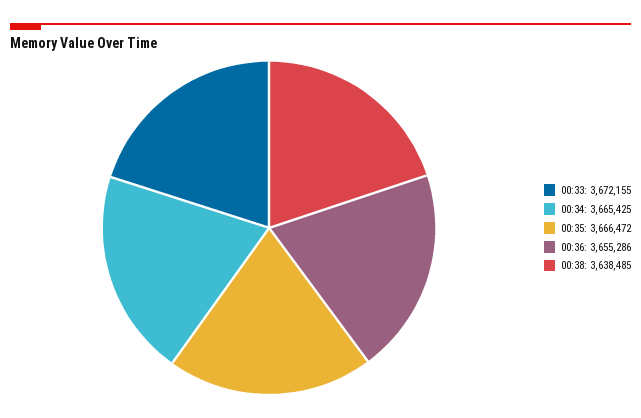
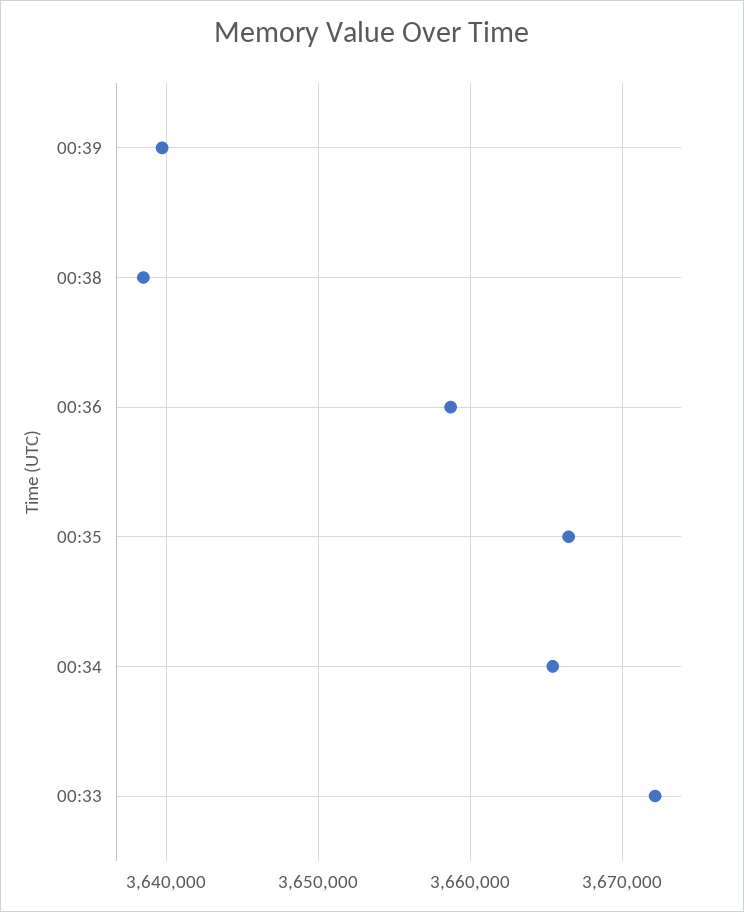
00:36: 3655286 -> 3659000
00:39: none -> 3640000

